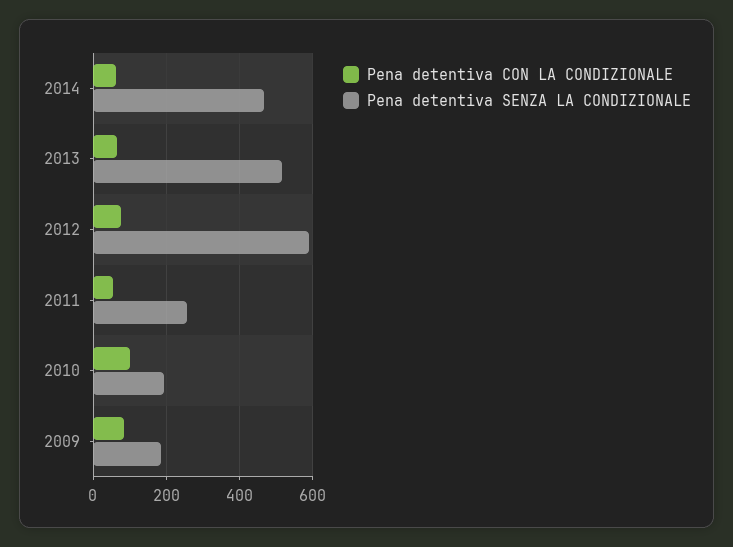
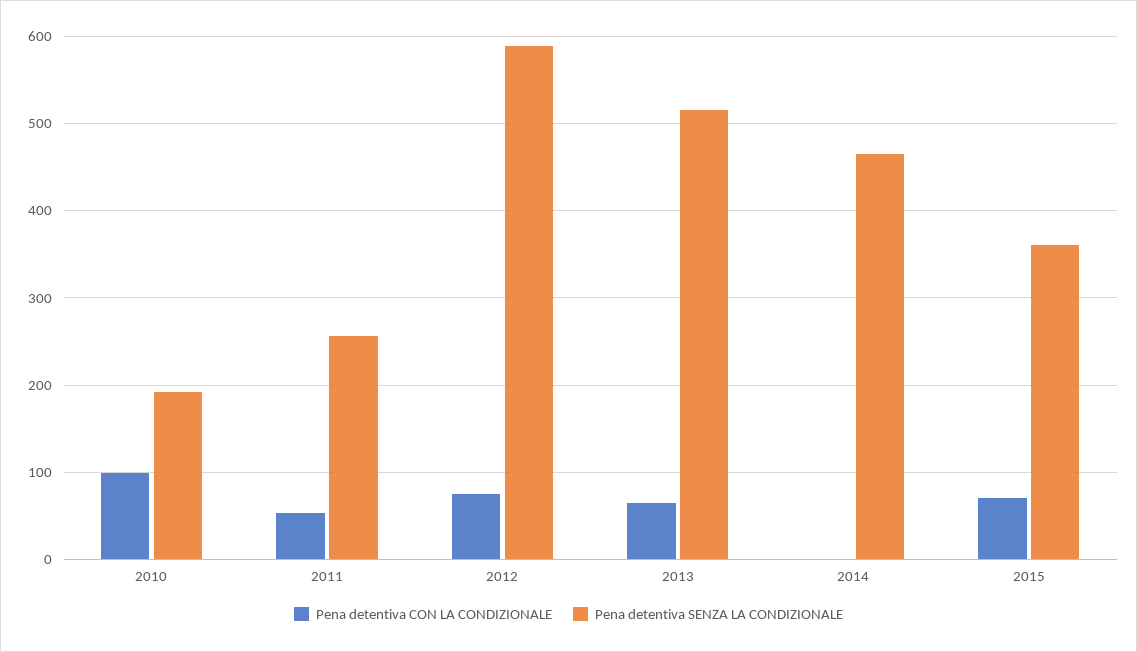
Pena detentiva CON LA CONDIZIONALE, 2014: 60 -> 0
Pena detentiva CON LA CONDIZIONALE, 2009: 80 -> none
Pena detentiva SENZA LA CONDIZIONALE, 2009: 180 -> none
Pena detentiva CON LA CONDIZIONALE, 2015: none -> 70
Pena detentiva SENZA LA CONDIZIONALE, 2015: none -> 360

